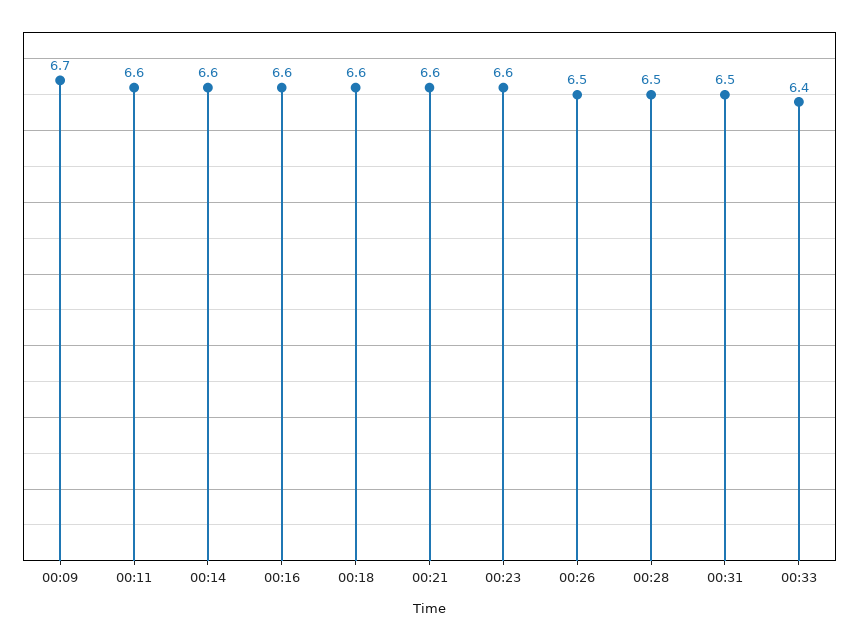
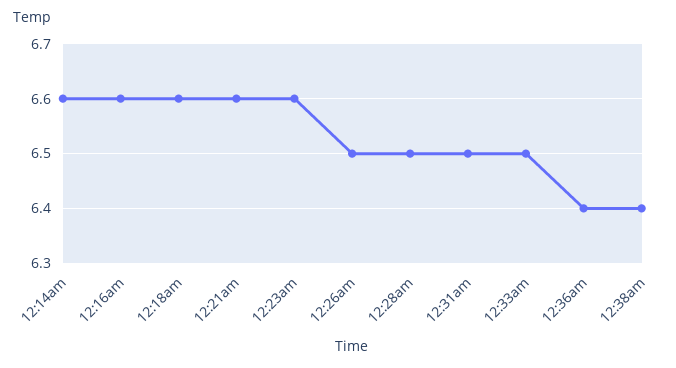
00:09: 6.7 -> none
00:11: 6.6 -> none
00:33: 6.4 -> 6.5
12:36am: none -> 6.4
12:38am: none -> 6.4

